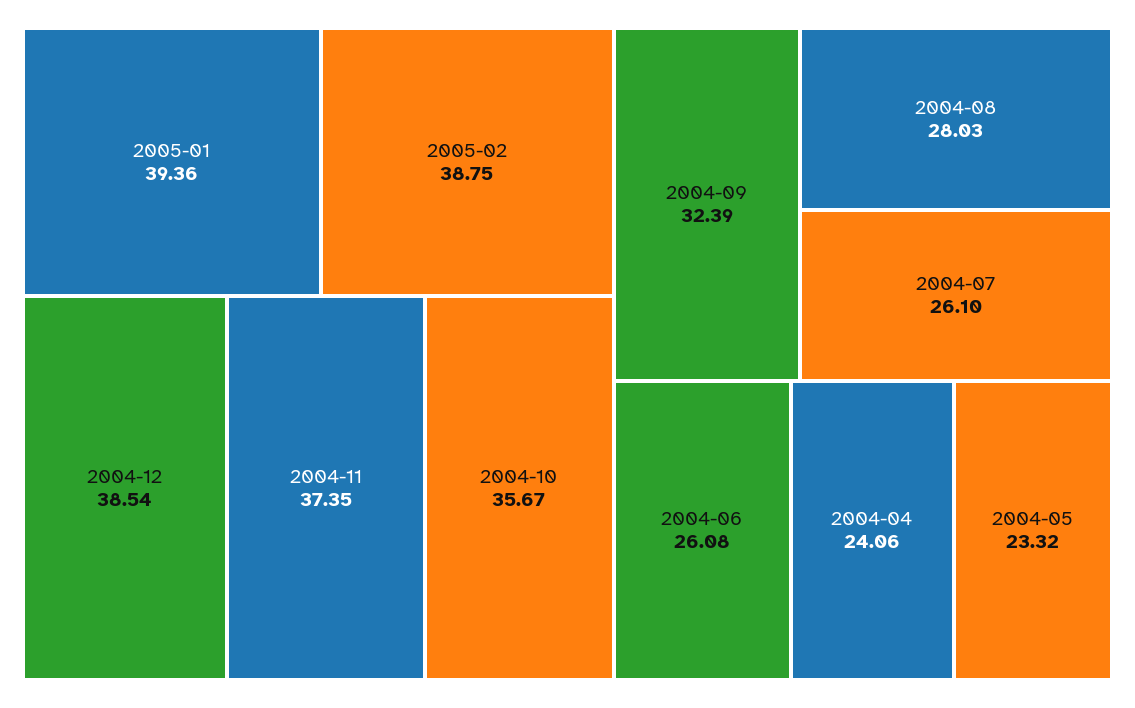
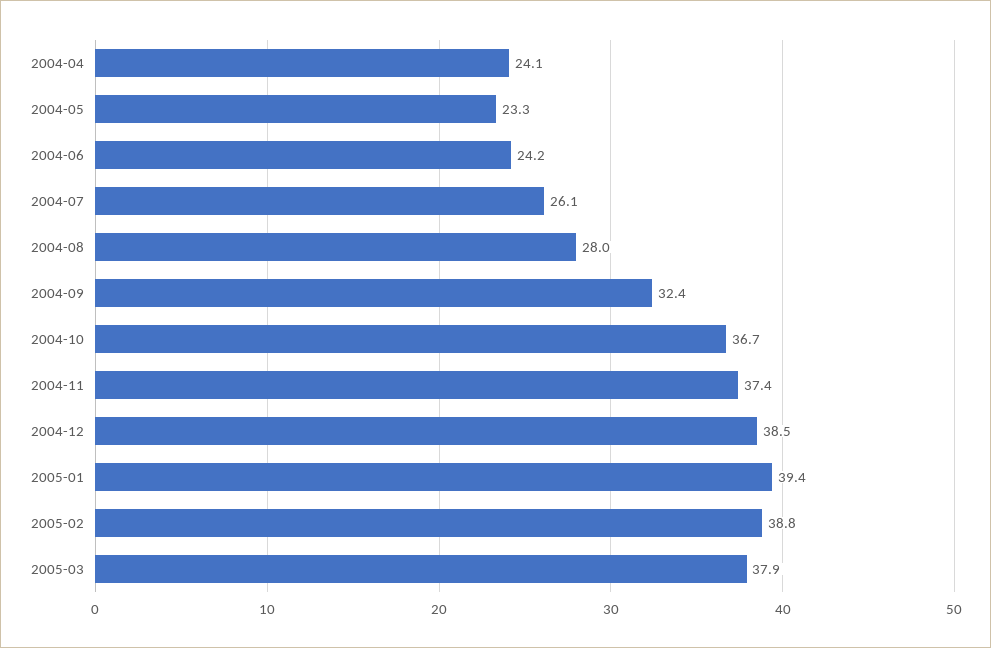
2004-10: 35.67 -> 36.7
2004-06: 26.08 -> 24.2
2005-03: none -> 37.9

